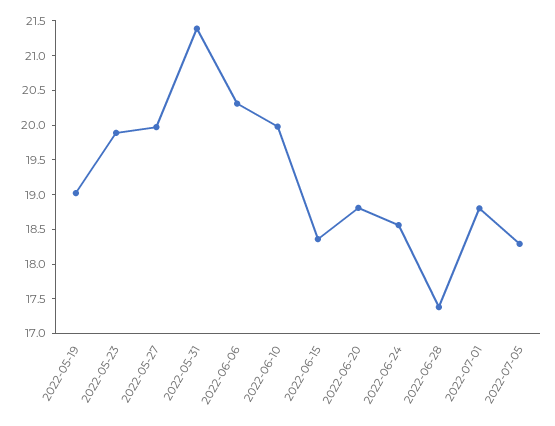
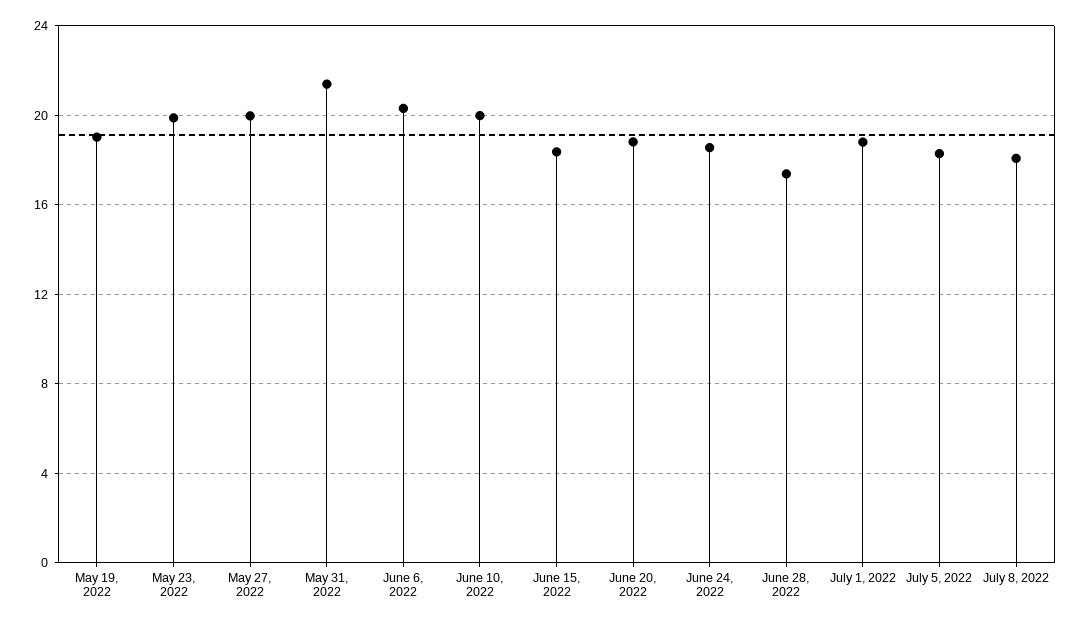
July 8, 2022: none -> 18

